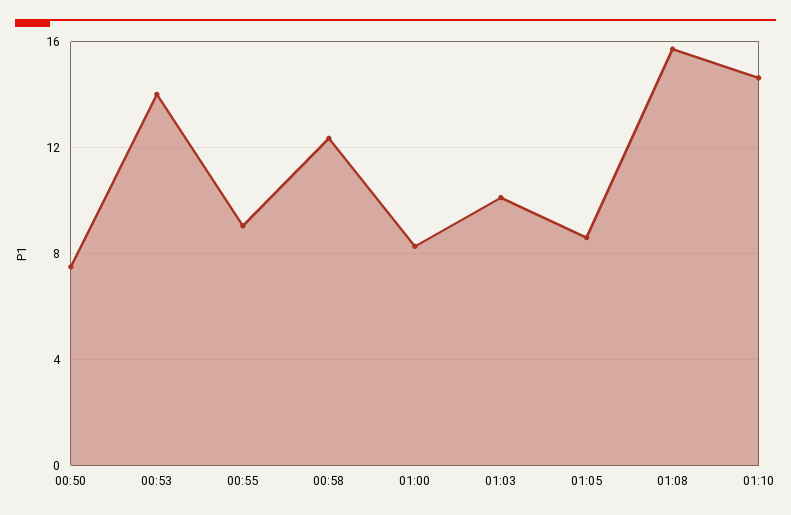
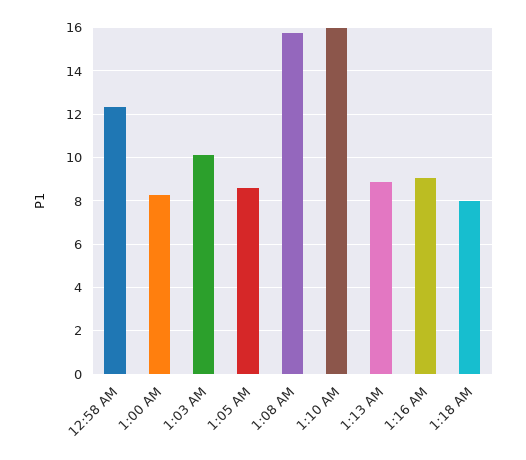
00:50: 7.5 -> none
00:53: 14 -> none
00:55: 9 -> none
01:10: 14.5 -> 16
1:13 AM: none -> 9
1:16 AM: none -> 9
1:18 AM: none -> 8

